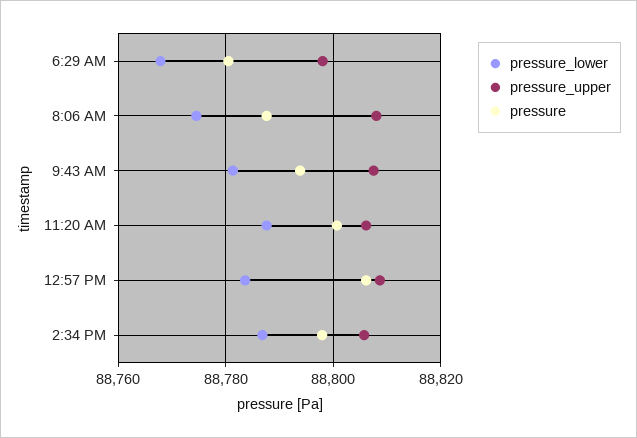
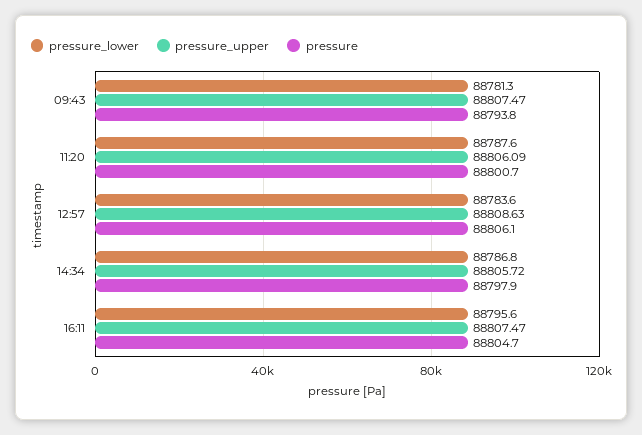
pressure_lower, 6:29 AM: 88768 -> none
pressure_upper, 6:29 AM: 88798 -> none
pressure, 6:29 AM: 88780 -> none
pressure_lower, 8:06 AM: 88774 -> none
pressure_upper, 8:06 AM: 88808 -> none
pressure, 8:06 AM: 88788 -> none
pressure_lower, 16:11: none -> 88795.6
pressure_upper, 16:11: none -> 88807.47
pressure, 16:11: none -> 88804.7

